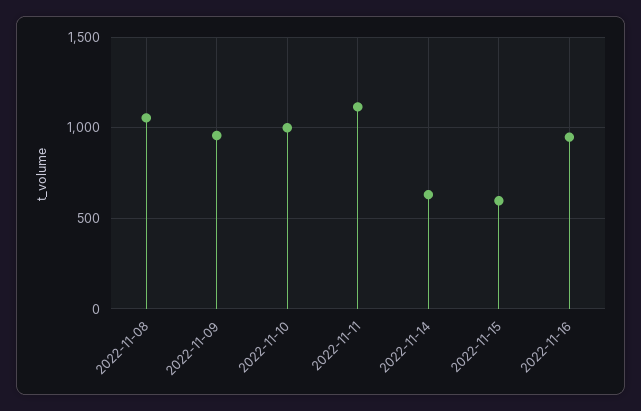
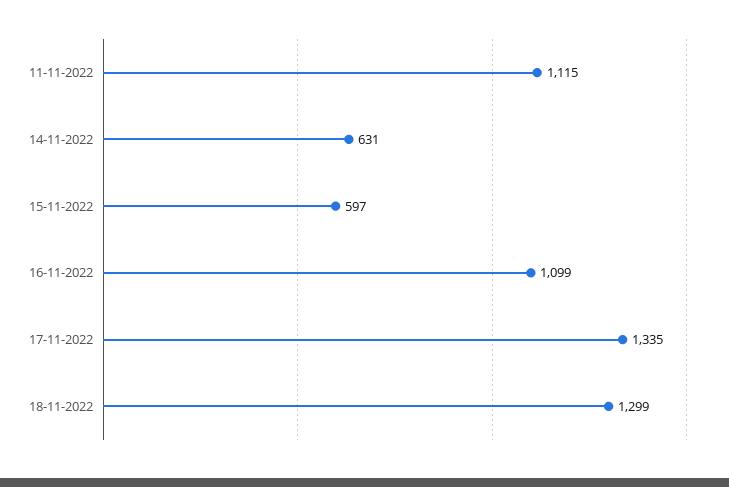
2022-11-08: 1050 -> none
2022-11-09: 950 -> none
2022-11-10: 1000 -> none
2022-11-16: 950 -> 1099
17-11-2022: none -> 1335
18-11-2022: none -> 1299

